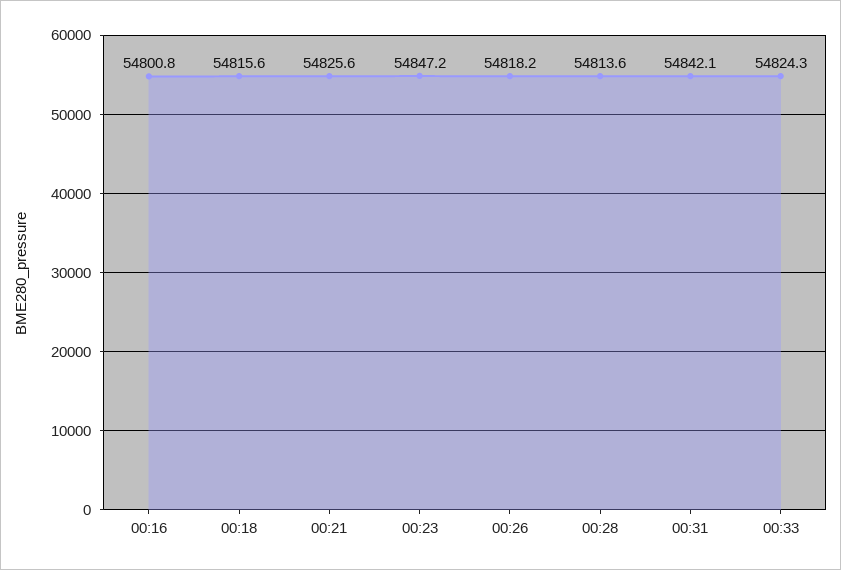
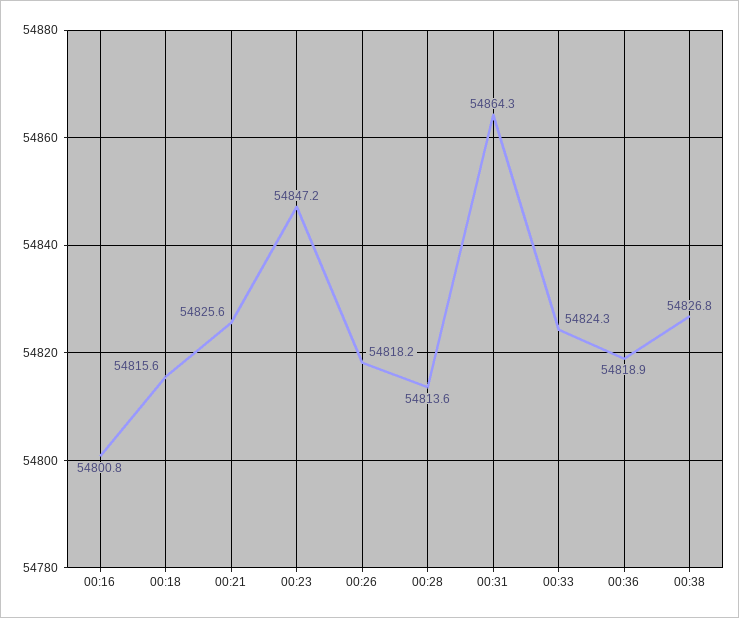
00:31: 54842.1 -> 54864.3
00:36: none -> 54818.9
00:38: none -> 54826.8

